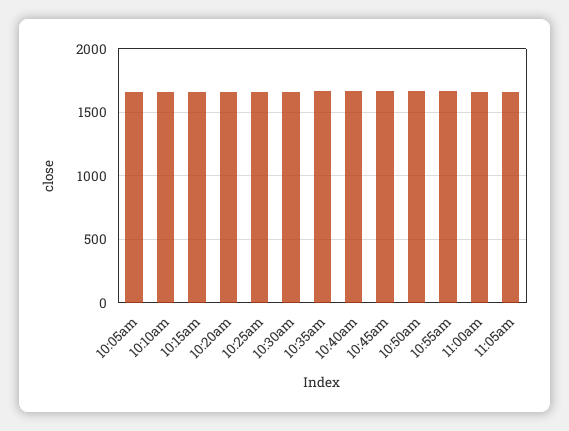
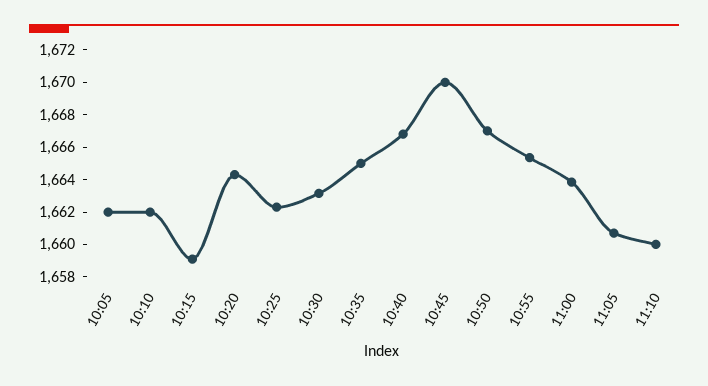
11:10: none -> 1660

